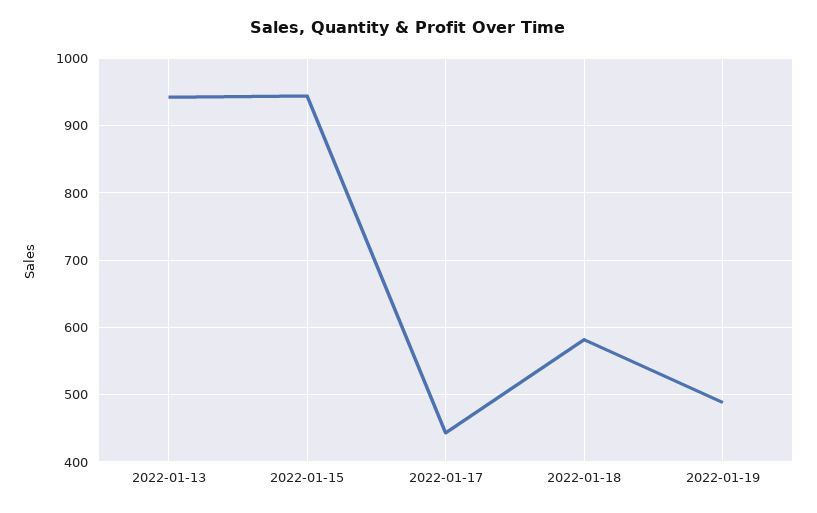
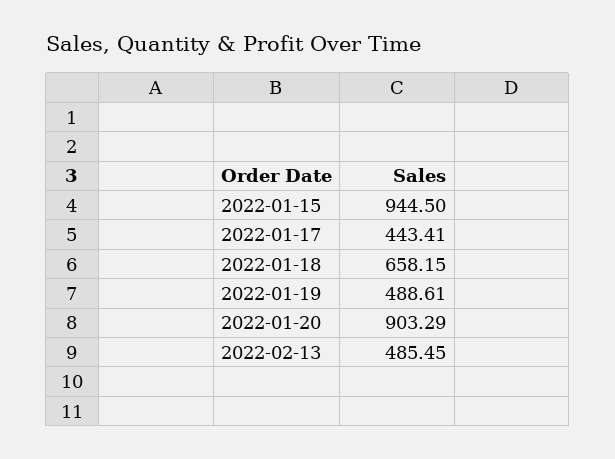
2022-01-13: 940 -> none
2022-01-18: 580 -> 658.15
2022-01-20: none -> 903.29
2022-02-13: none -> 485.45

